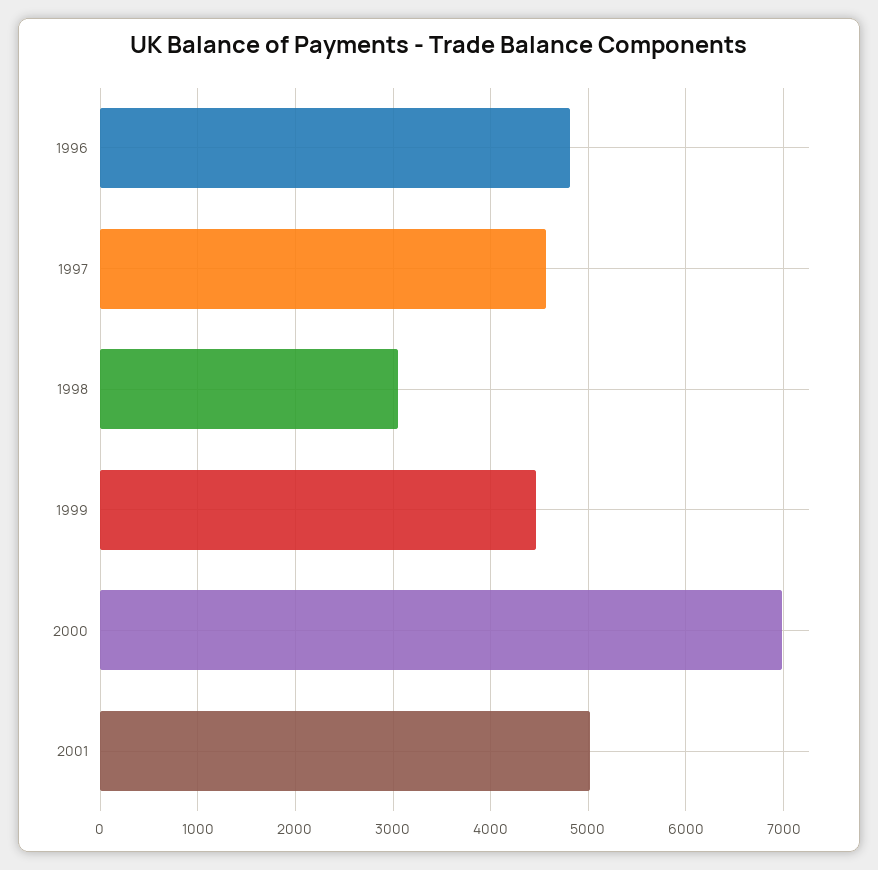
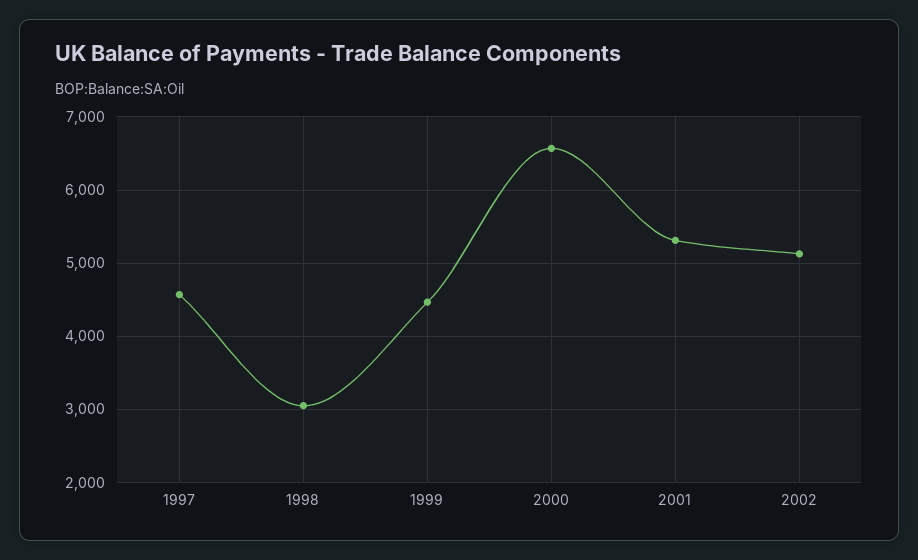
1996: 4800 -> none
2000: 7000 -> 6600
2001: 5000 -> 5300
2002: none -> 5100

